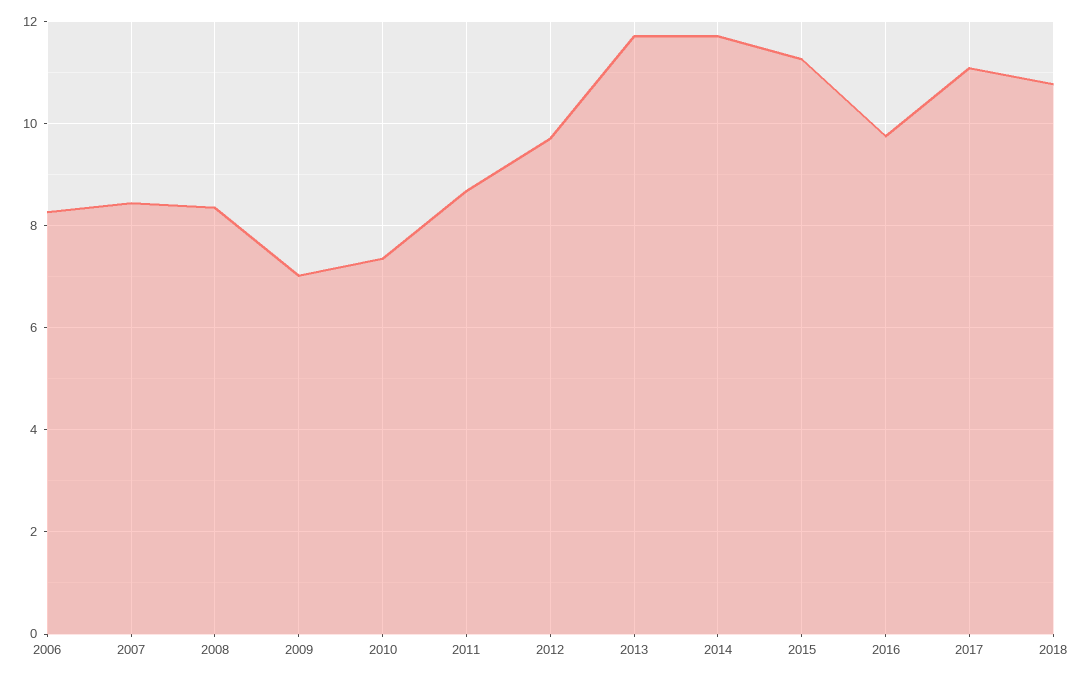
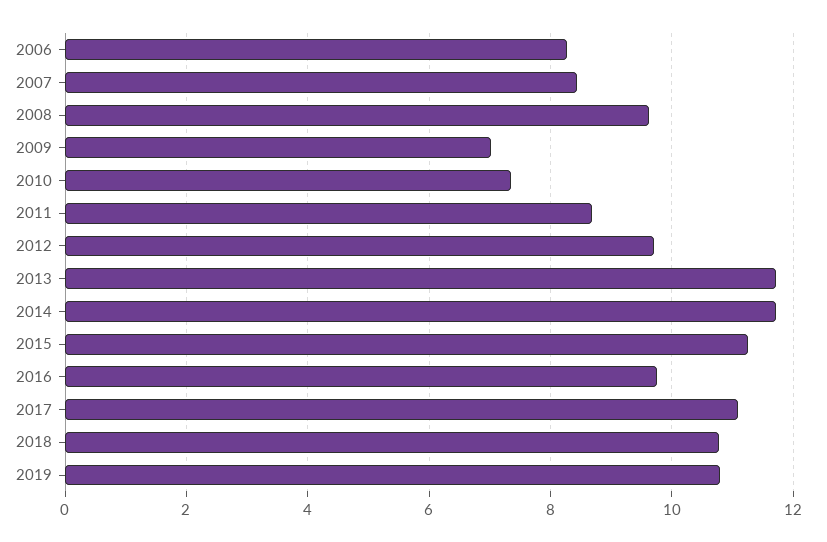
2008: 8.4 -> 9.6
2019: none -> 10.8

